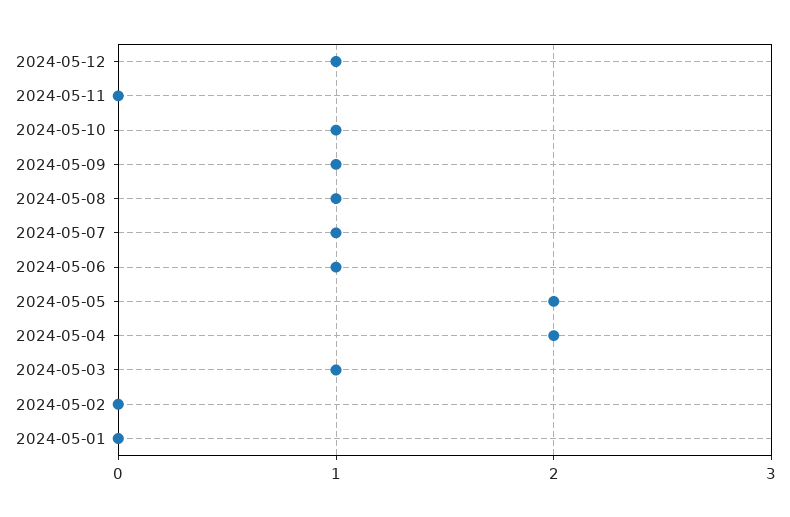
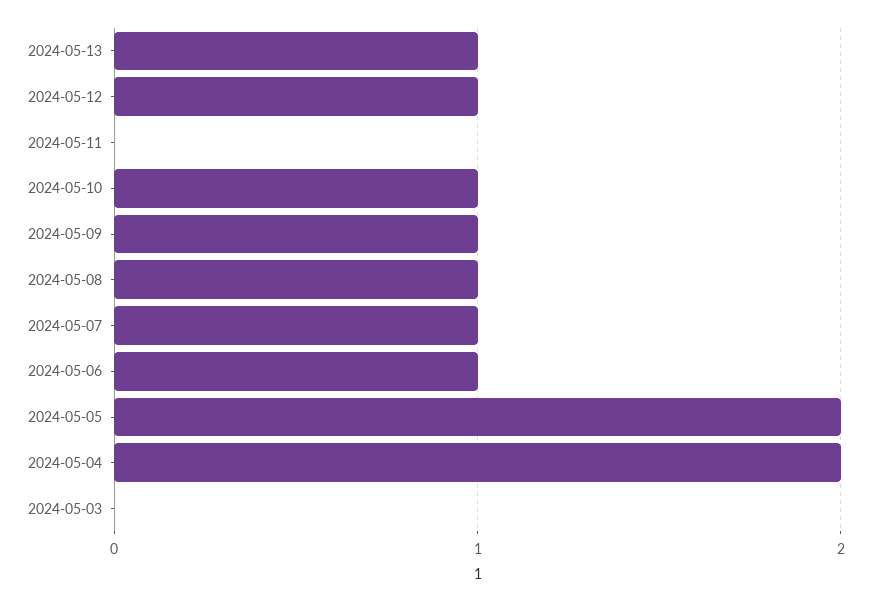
2024-05-03: 1 -> 0
2024-05-02: 0 -> none
2024-05-01: 0 -> none
2024-05-13: none -> 1

